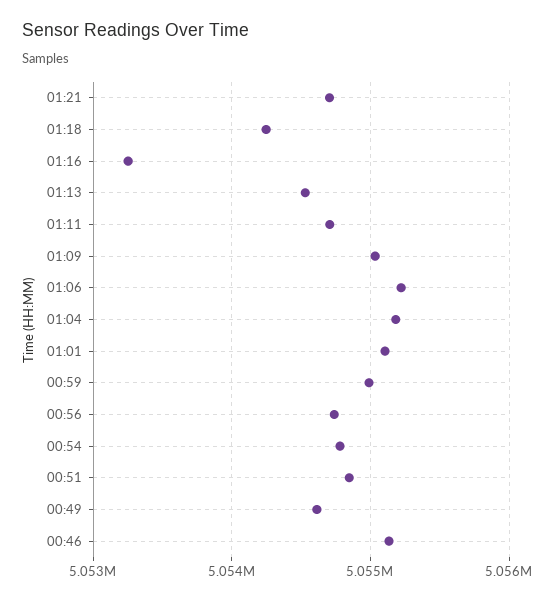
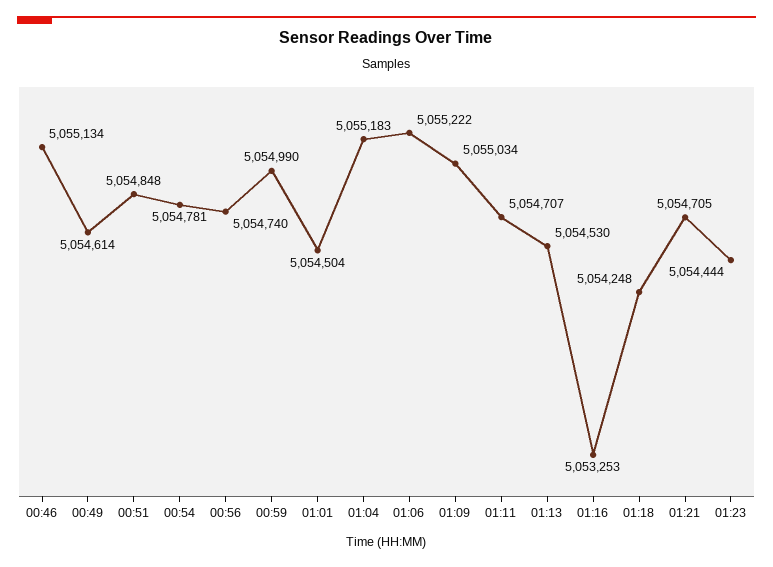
01:01: 5055100 -> 5054504
01:23: none -> 5054444

